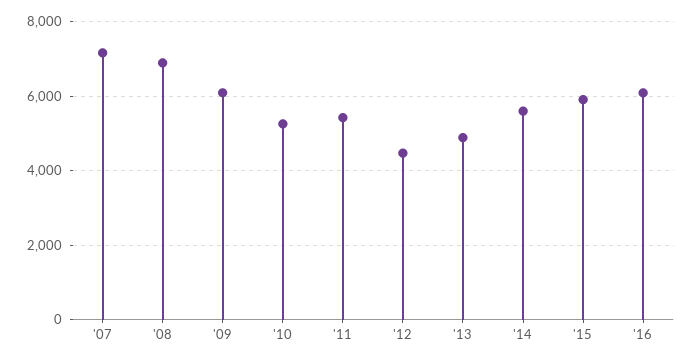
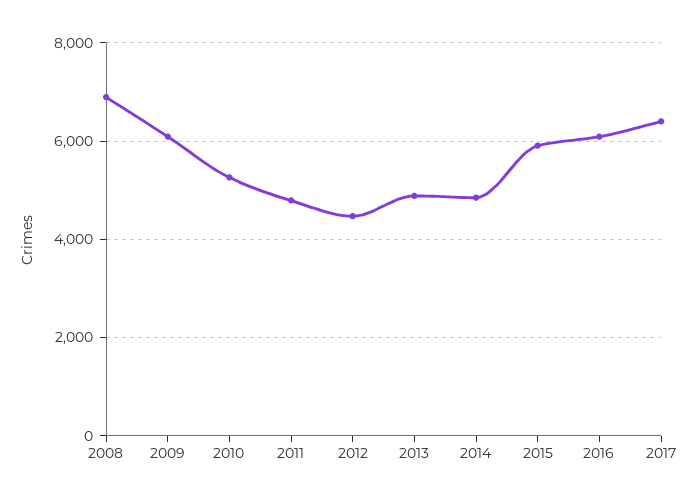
'07: 7200 -> none
'11: 5400 -> 4800
'14: 5600 -> 4800
2017: none -> 6400

